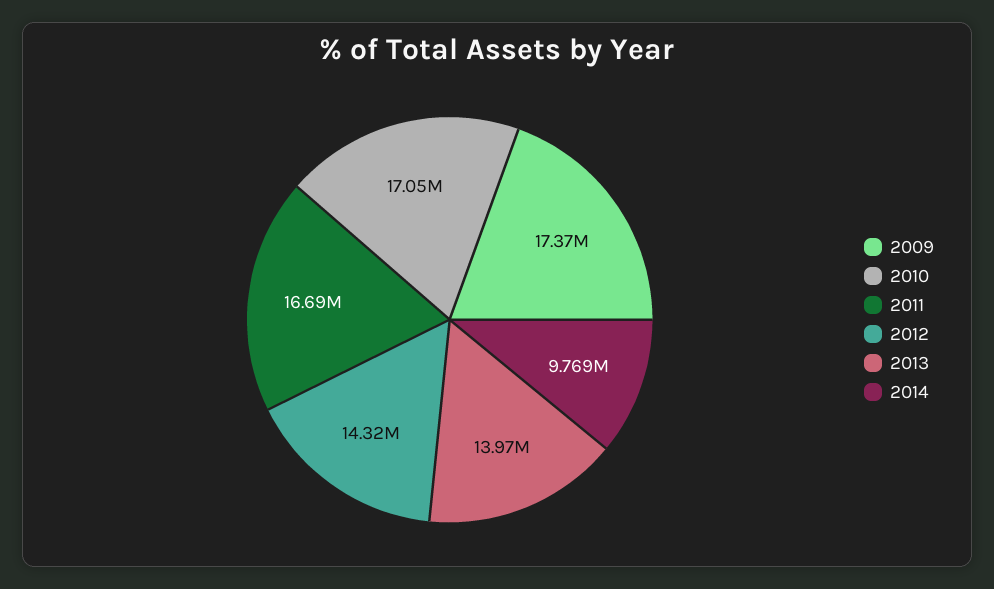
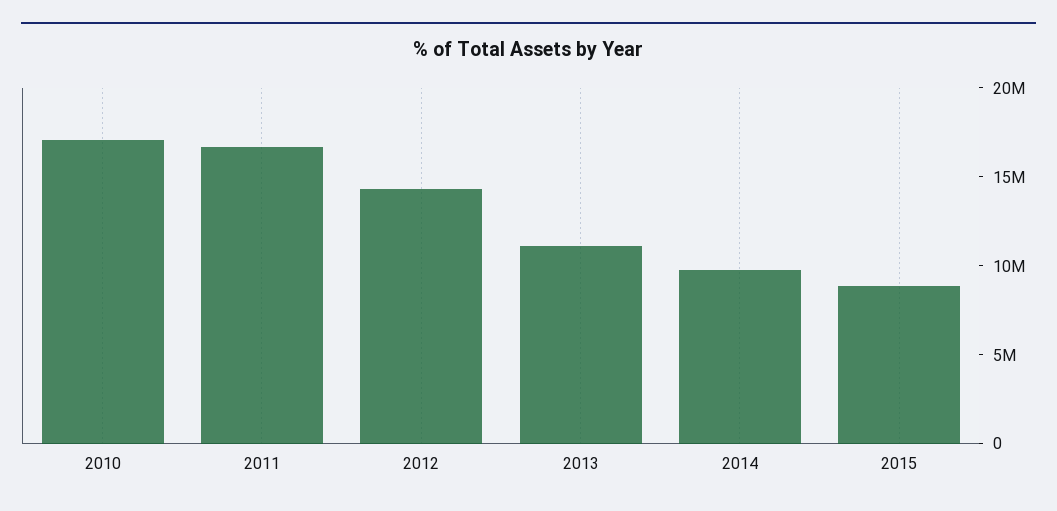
2009: 17370000 -> none
2013: 13970000 -> 11000000
2015: none -> 9000000

